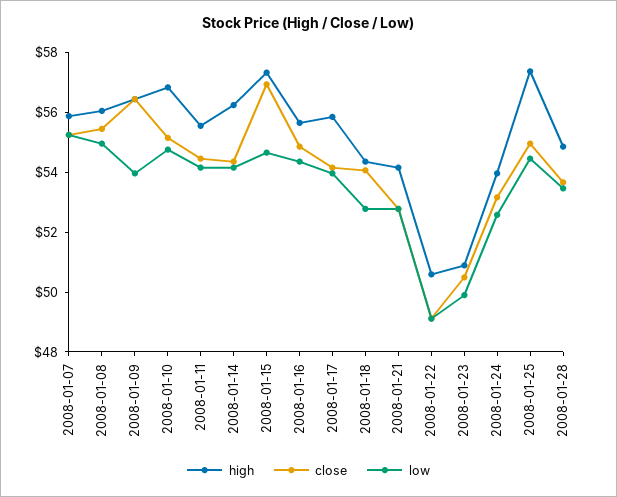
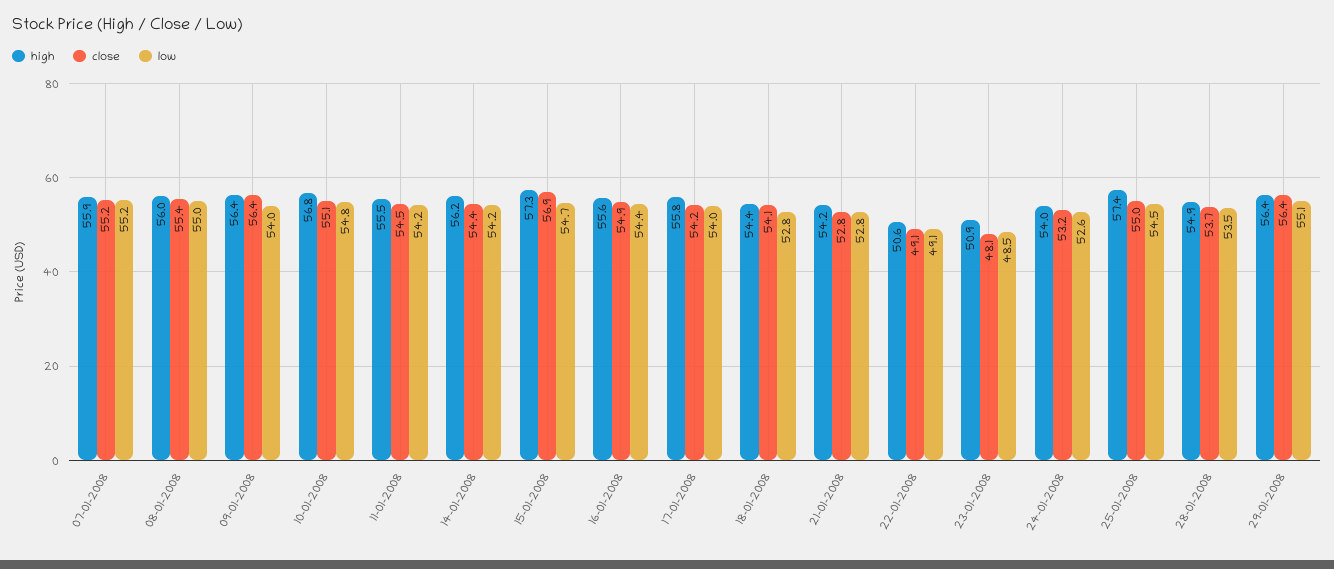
close, 2008-01-23: 50.5 -> 48.1
low, 2008-01-23: 50 -> 48.5
high, 29-01-2008: none -> 56.4
close, 29-01-2008: none -> 56.4
low, 29-01-2008: none -> 55.1

